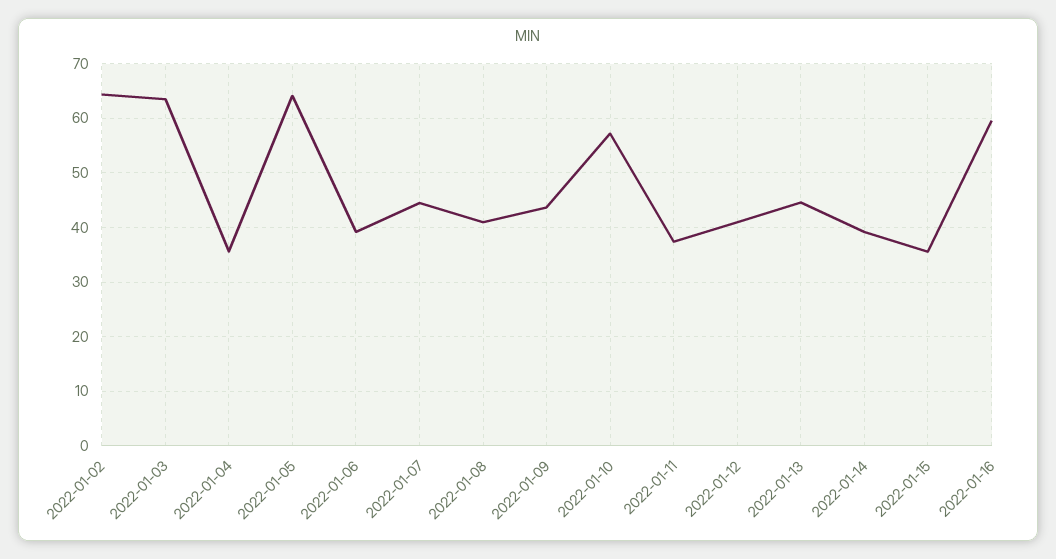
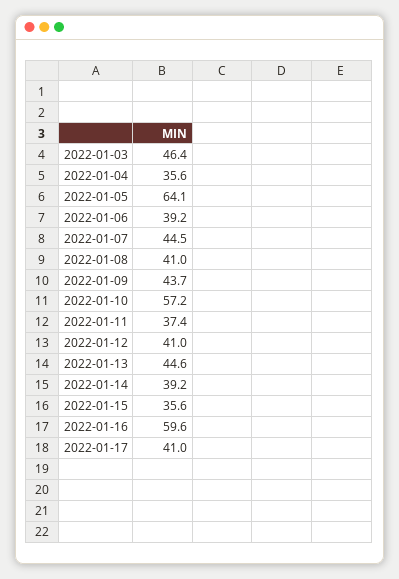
2022-01-02: 64 -> none
2022-01-03: 64 -> 46.4
2022-01-17: none -> 41

